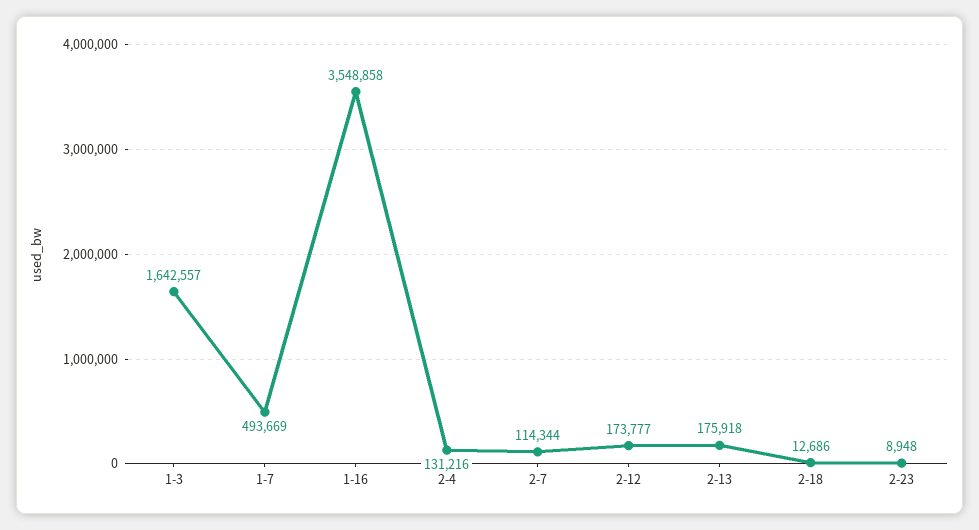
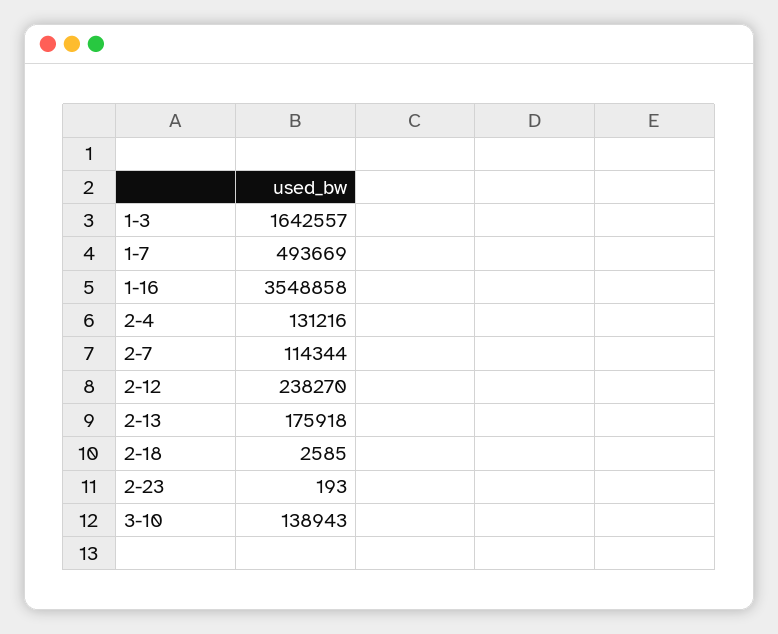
2-12: 173777 -> 238270
2-18: 12686 -> 2585
2-23: 8948 -> 193
3-10: none -> 138943

